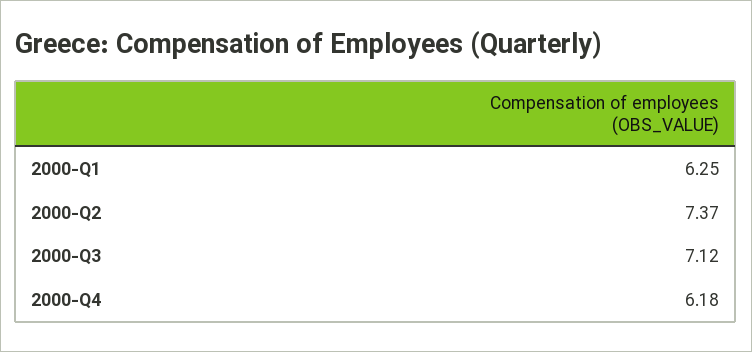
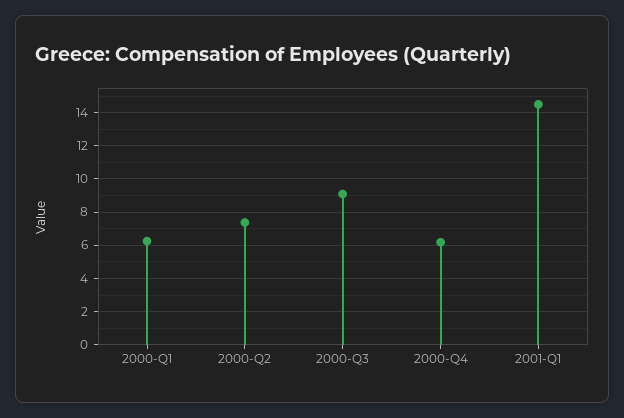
2000-Q3: 7.12 -> 9
2001-Q1: none -> 14.5

